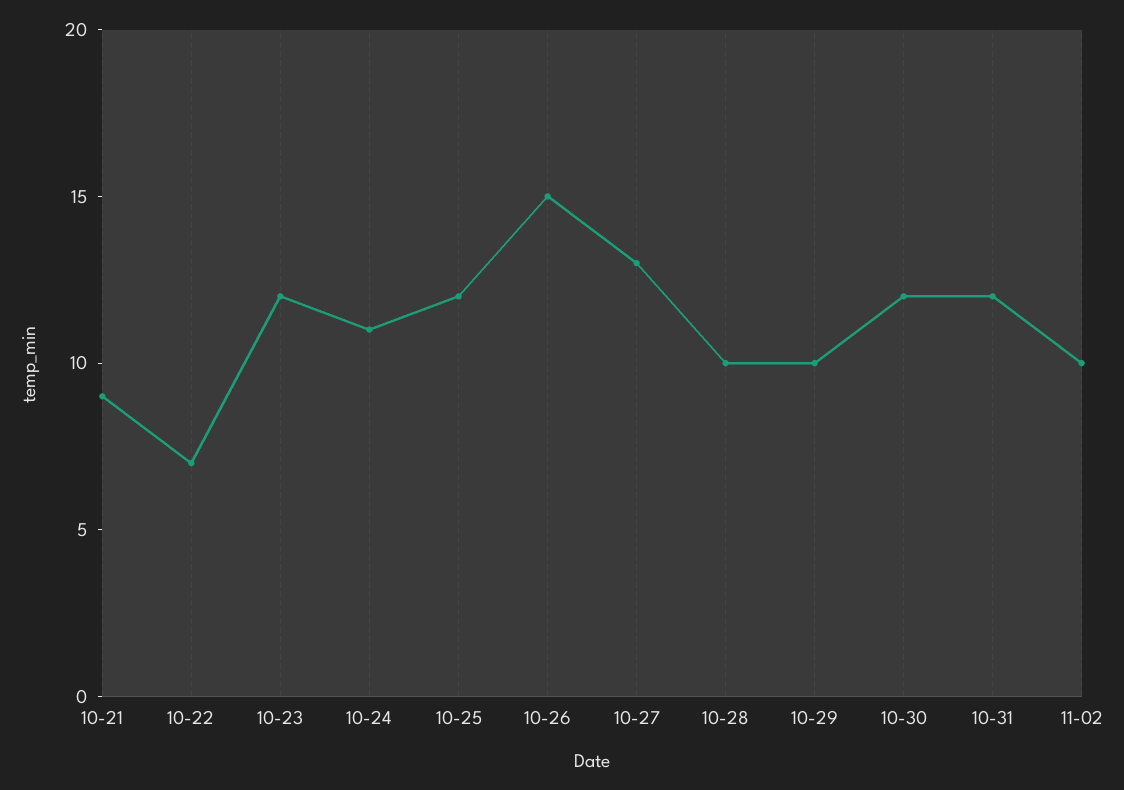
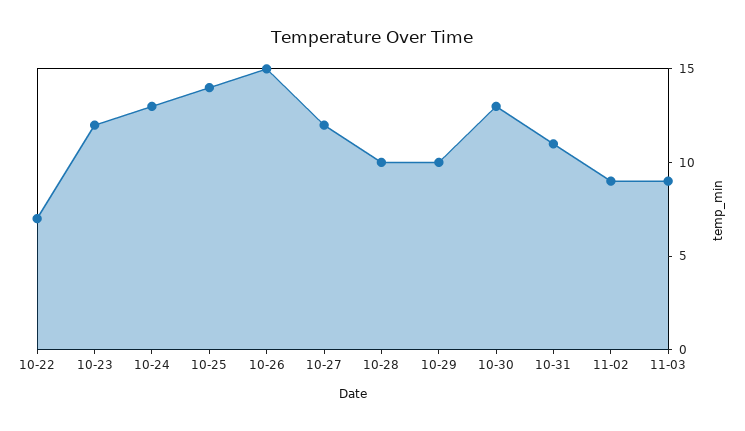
10-21: 9 -> none
10-24: 11 -> 13
10-25: 12 -> 14
10-27: 13 -> 12
10-30: 12 -> 13
10-31: 12 -> 11
11-02: 10 -> 9
11-03: none -> 9

